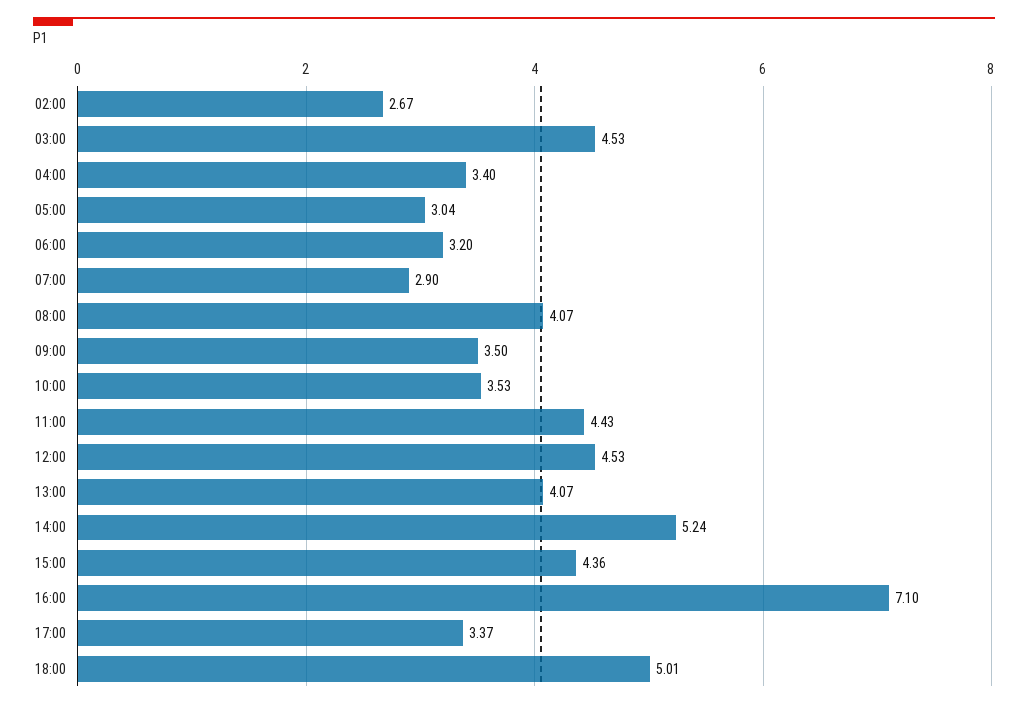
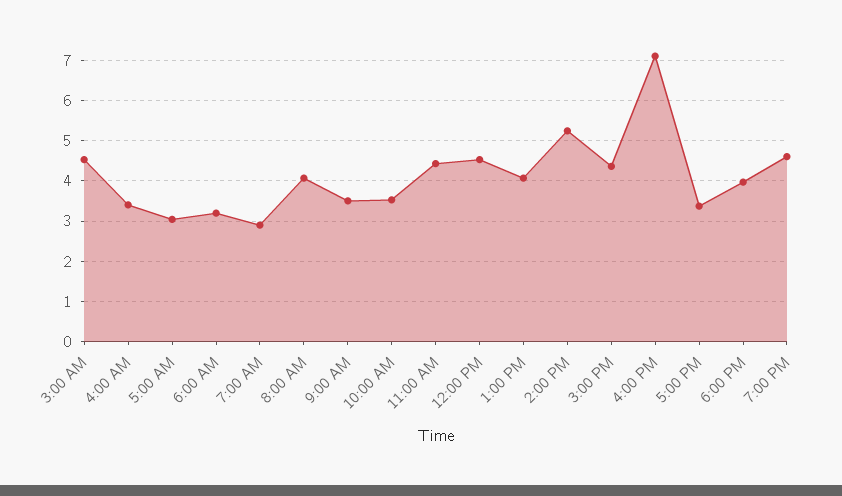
02:00: 2.67 -> none
18:00: 5.01 -> 4
7:00 PM: none -> 4.6

